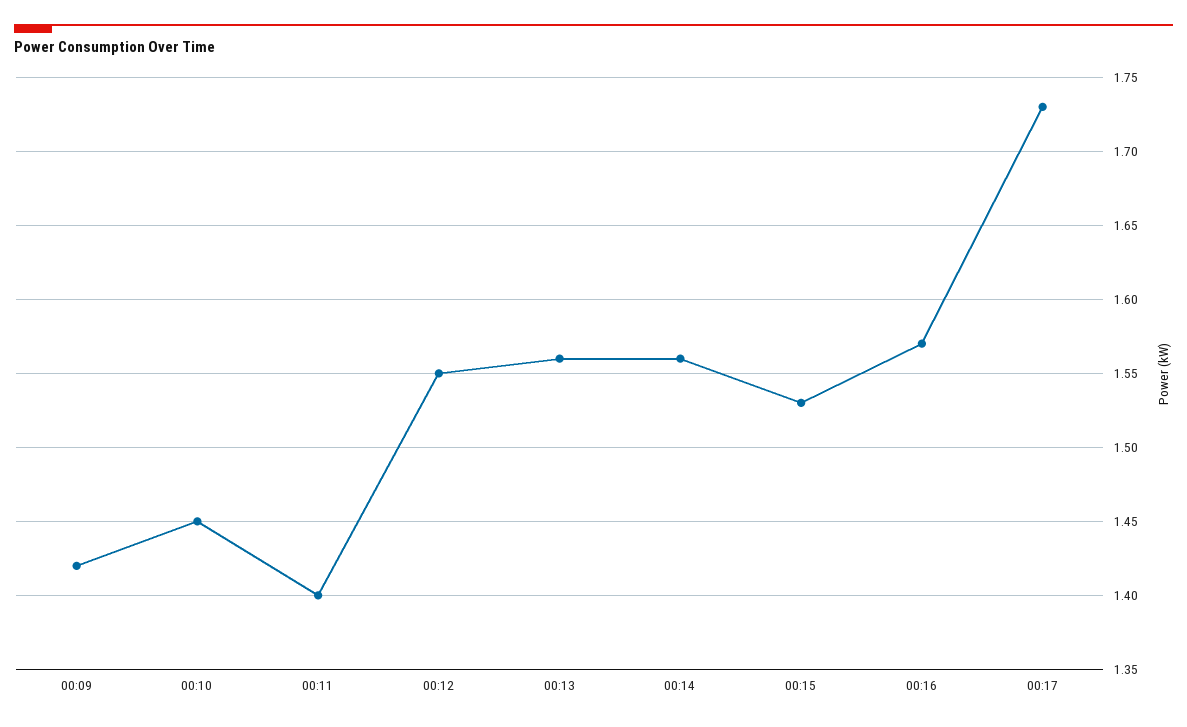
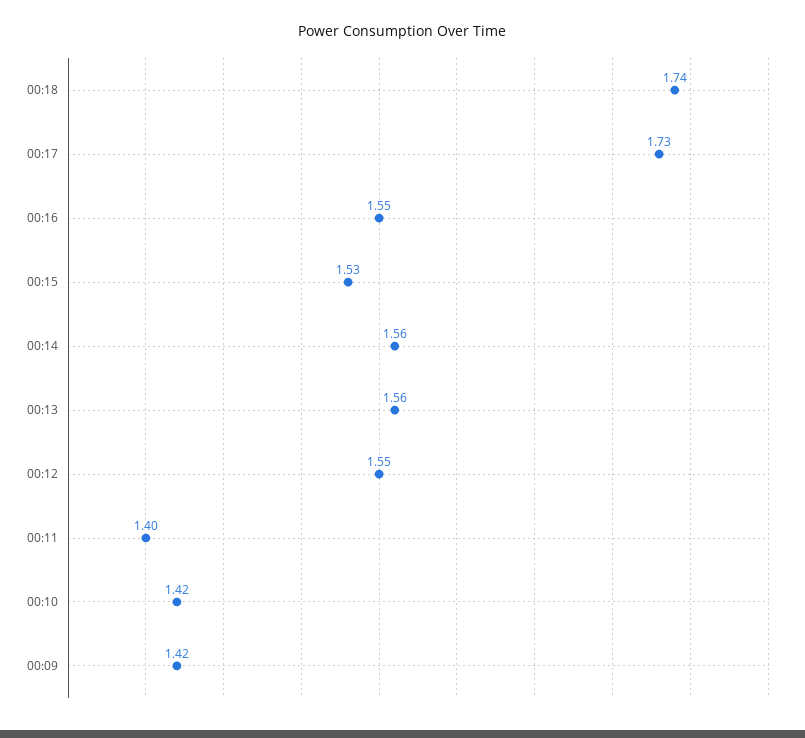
00:10: 1.45 -> 1.42
00:16: 1.57 -> 1.55
00:18: none -> 1.74

